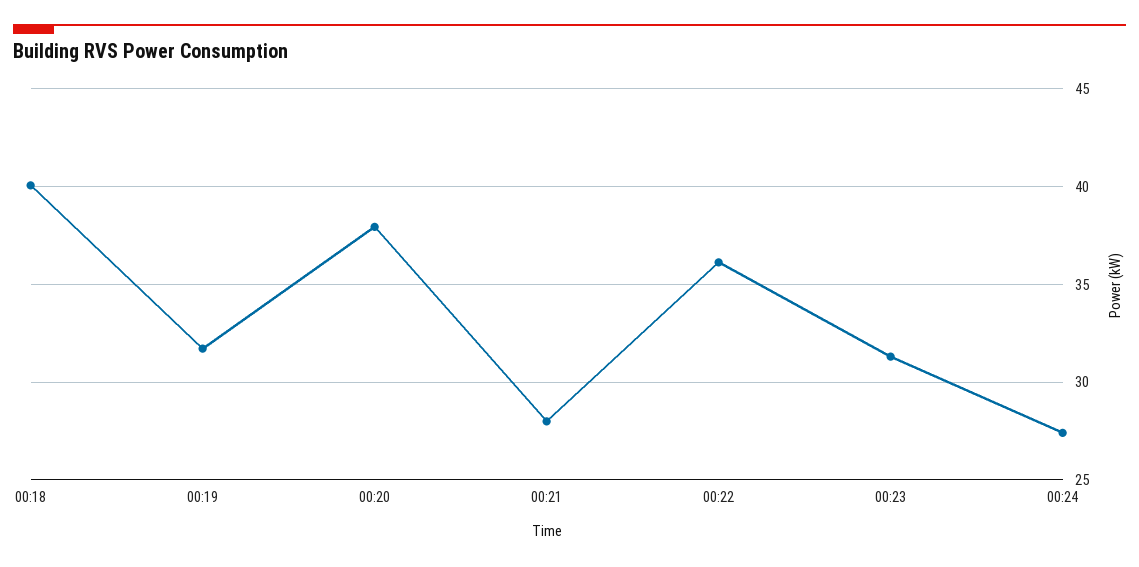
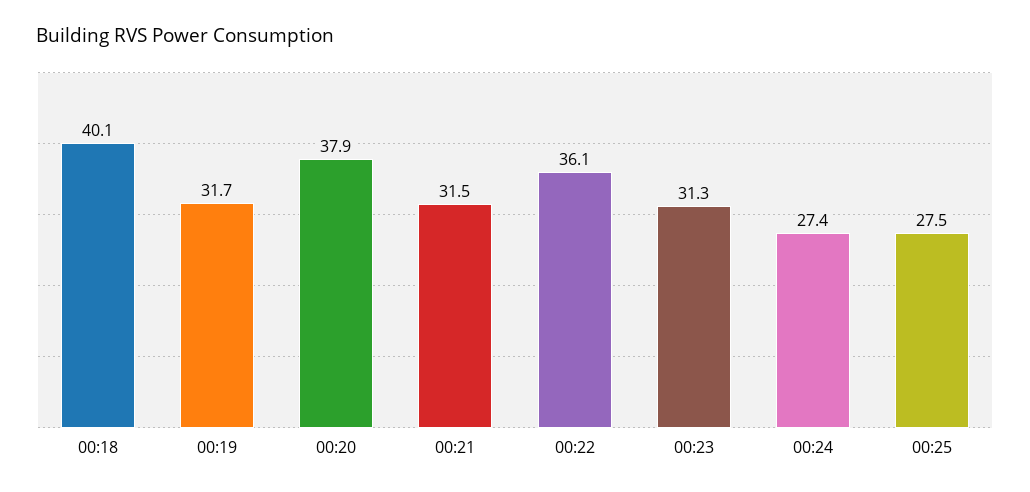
00:21: 28 -> 31.5
00:25: none -> 27.5

